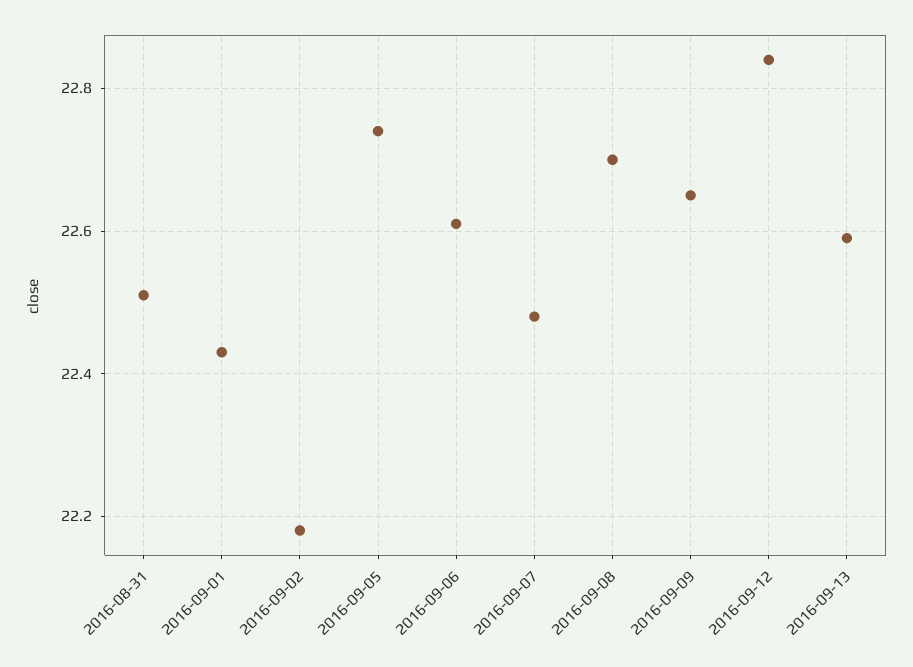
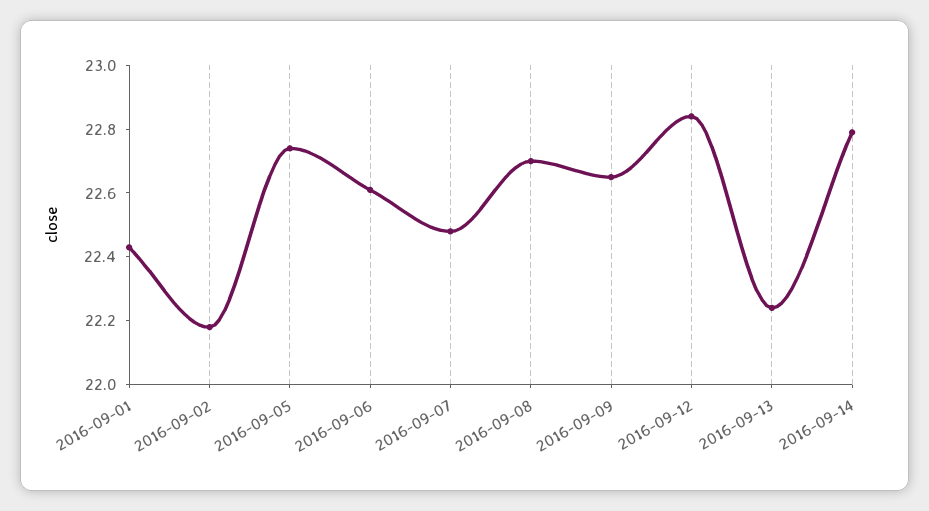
2016-08-31: 22.5 -> none
2016-09-13: 22.6 -> 22.25
2016-09-14: none -> 22.8

